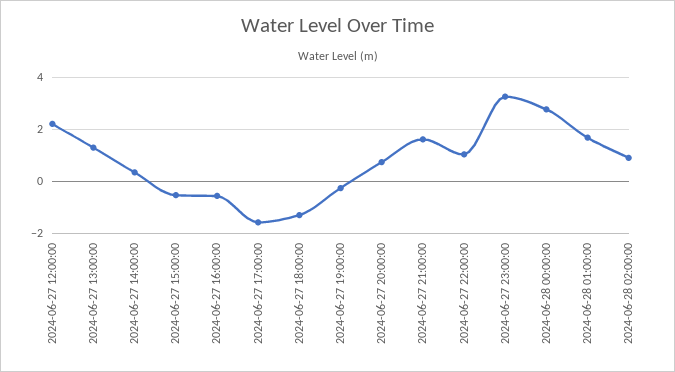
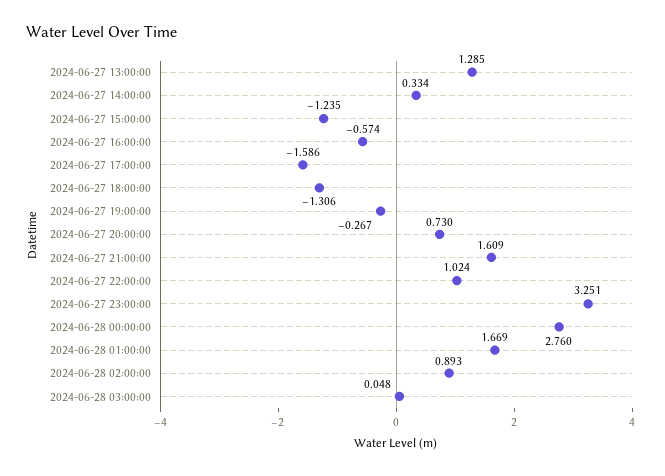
2024-06-27 12:00:00: 2.25 -> none
2024-06-27 15:00:00: -0.5 -> -1.235
2024-06-28 03:00:00: none -> 0.048

